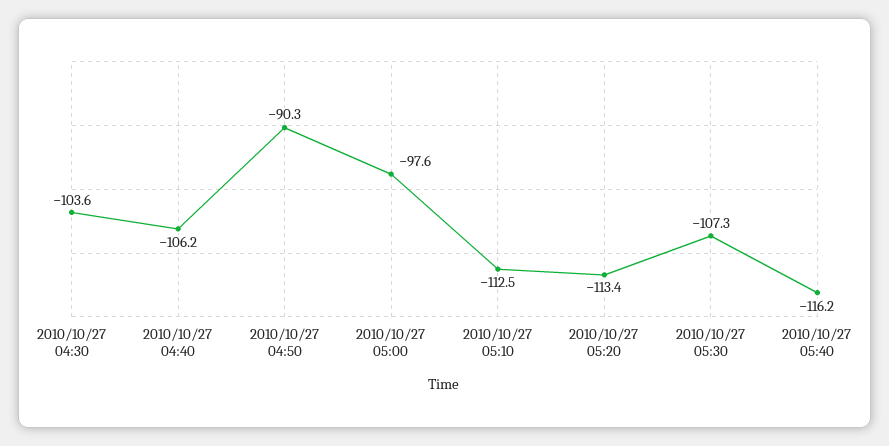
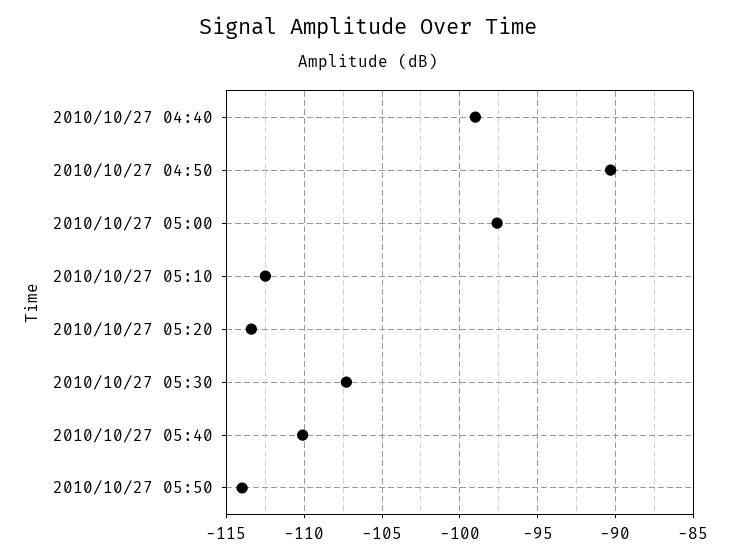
2010/10/27 04:30: -103.6 -> none
2010/10/27 04:40: -106.2 -> -99
2010/10/27 05:40: -116.2 -> -110
2010/10/27 05:50: none -> -114

